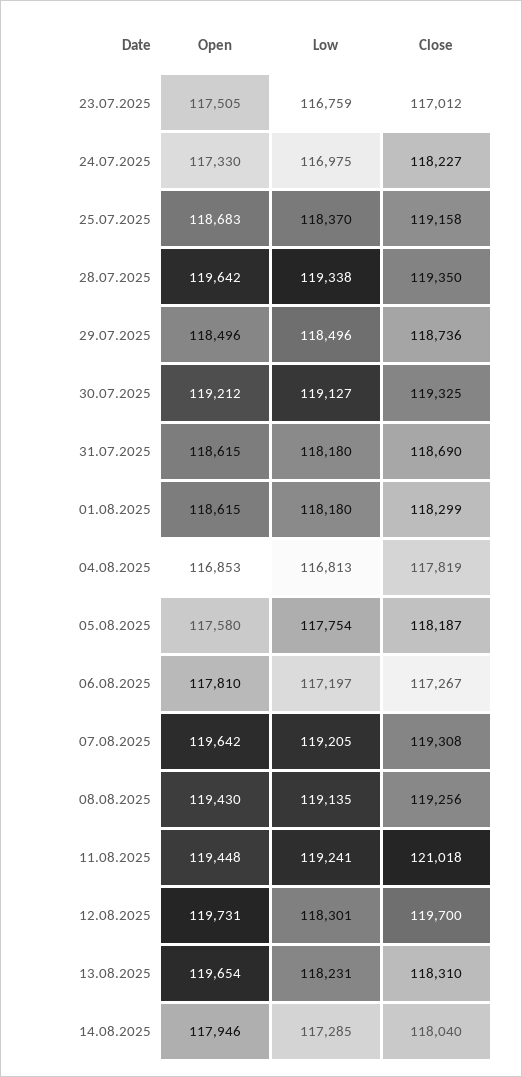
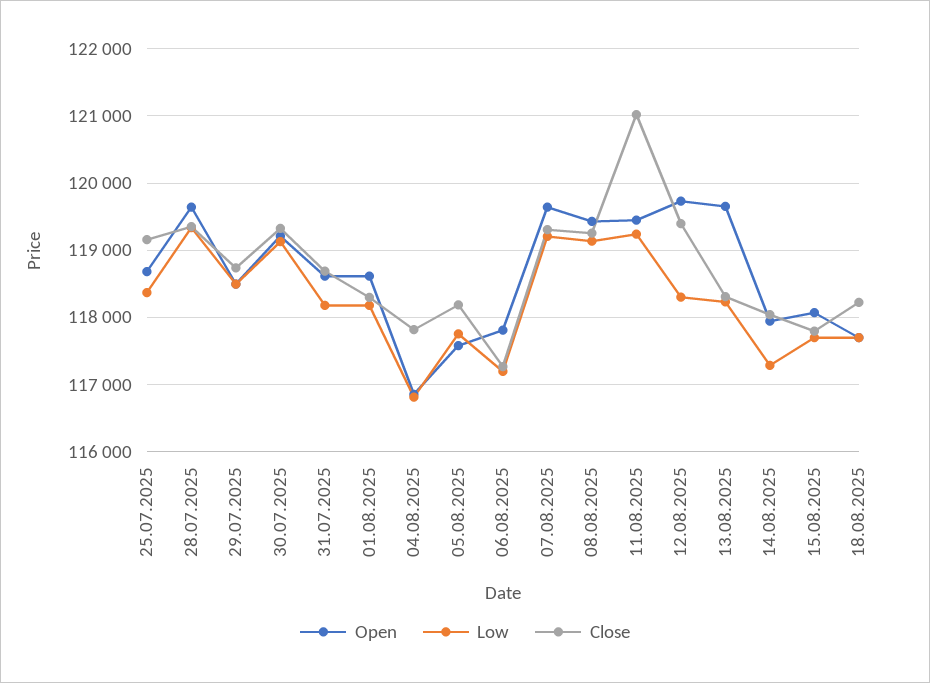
Open, 23.07.2025: 117505 -> none
Low, 23.07.2025: 116759 -> none
Close, 23.07.2025: 117012 -> none
Open, 24.07.2025: 117330 -> none
Low, 24.07.2025: 116975 -> none
Close, 24.07.2025: 118227 -> none
Close, 12.08.2025: 119700 -> 119400
Open, 15.08.2025: none -> 118100
Low, 15.08.2025: none -> 117700
Close, 15.08.2025: none -> 117800
Open, 18.08.2025: none -> 117700
Low, 18.08.2025: none -> 117700
Close, 18.08.2025: none -> 118200

